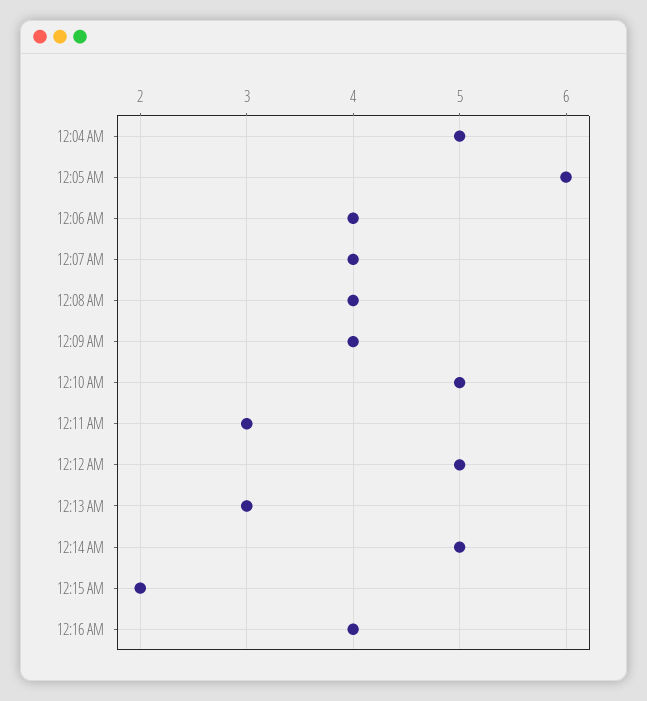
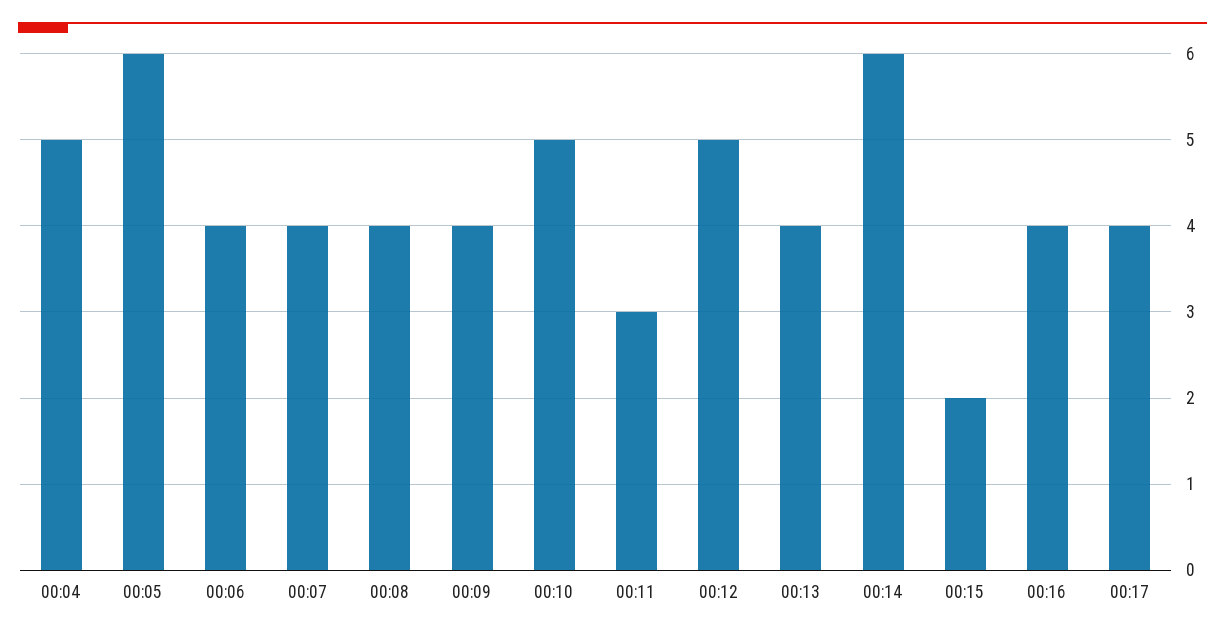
12:13 AM: 3 -> 4
12:14 AM: 5 -> 6
00:17: none -> 4

